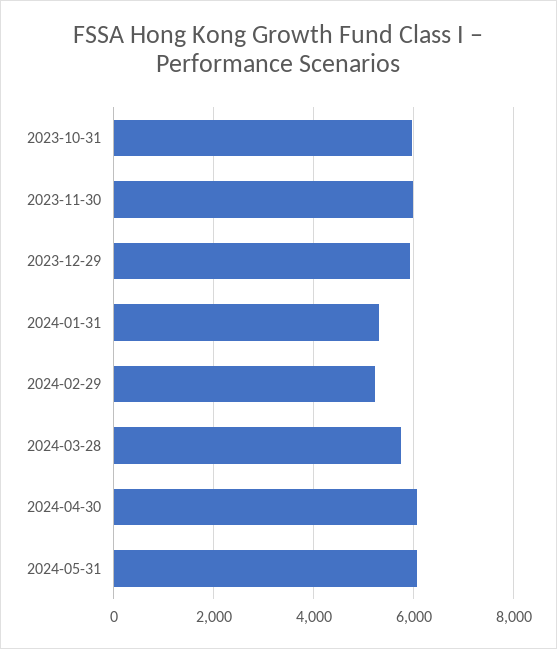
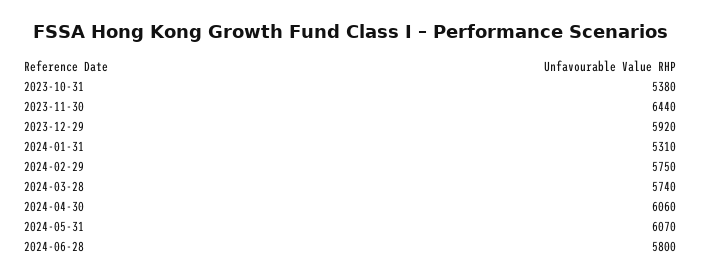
2023-10-31: 6000 -> 5380
2023-11-30: 6000 -> 6440
2024-02-29: 5200 -> 5750
2024-06-28: none -> 5800

